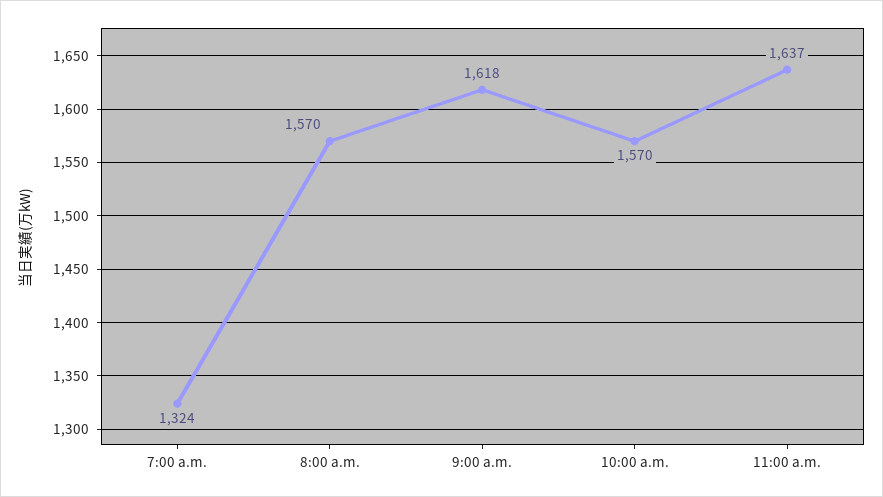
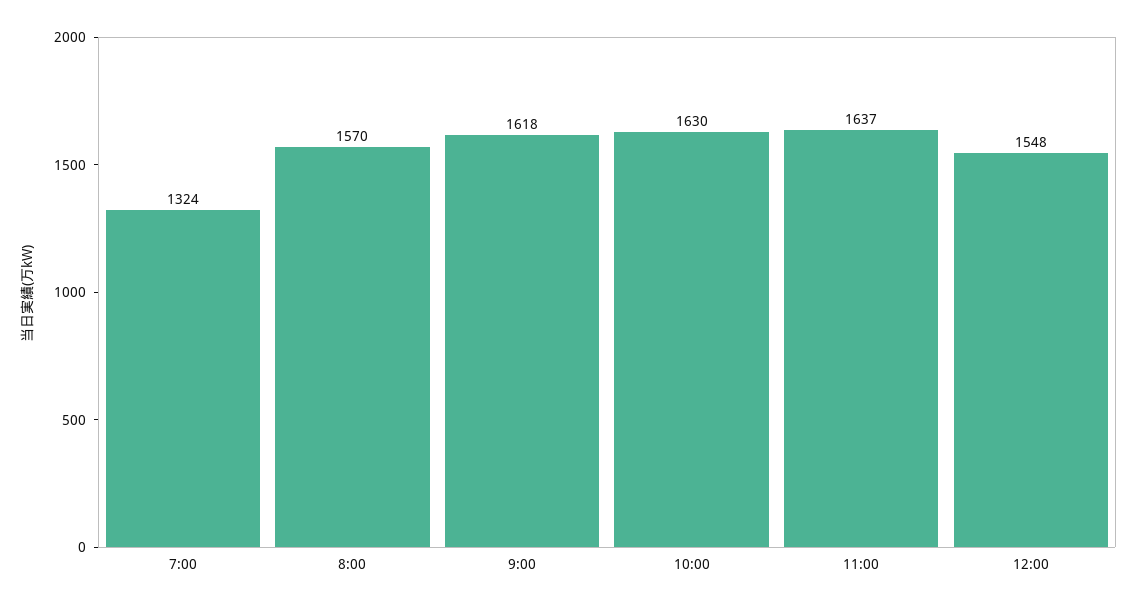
10:00 a.m.: 1570 -> 1630
12:00: none -> 1548

